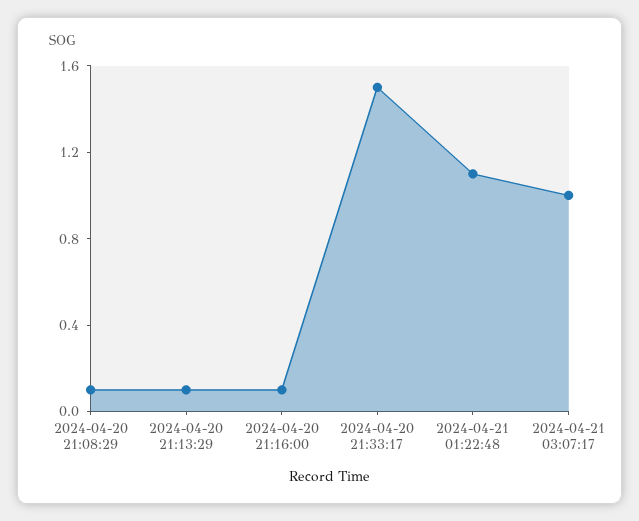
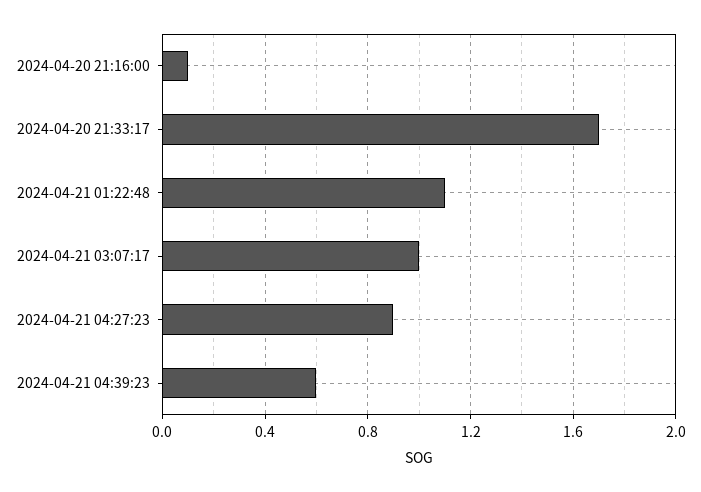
2024-04-20 21:08:29: 0.1 -> none
2024-04-20 21:13:29: 0.1 -> none
2024-04-20 21:33:17: 1.5 -> 1.7
2024-04-21 04:27:23: none -> 0.9
2024-04-21 04:39:23: none -> 0.6

